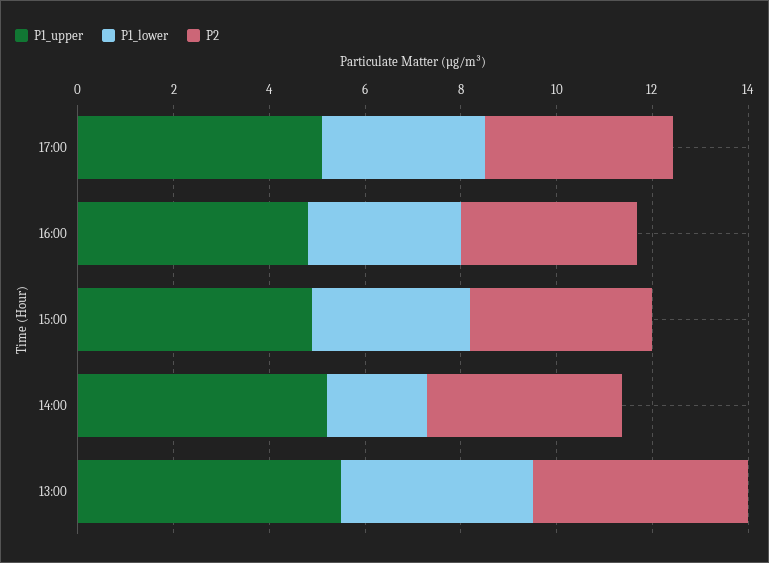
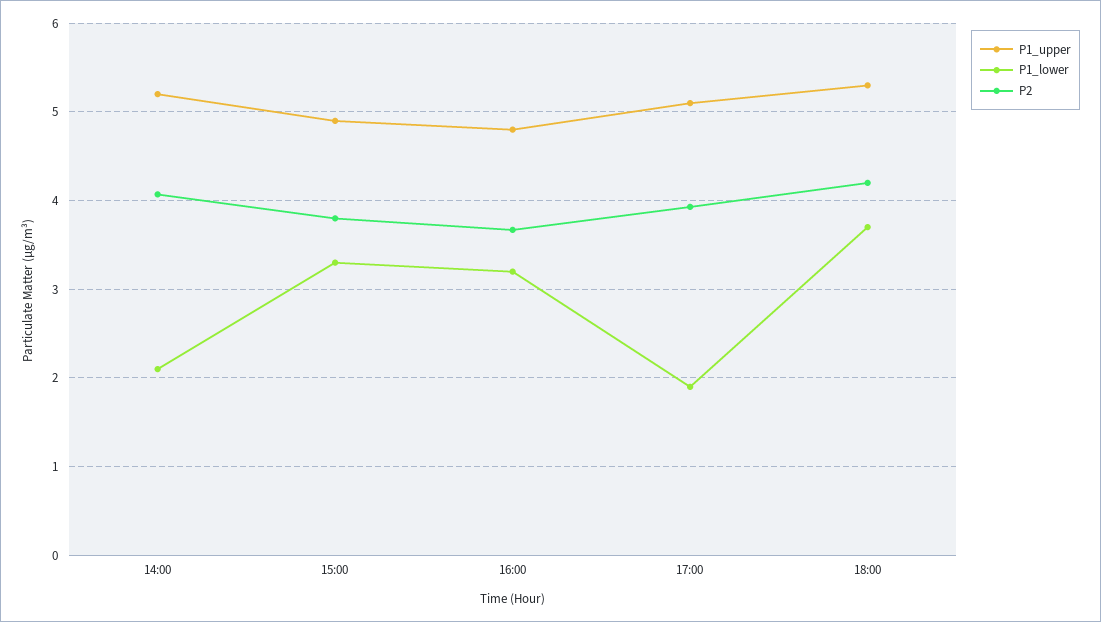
P1_lower, 17:00: 3.5 -> 1.9
P1_upper, 13:00: 5.5 -> none
P1_lower, 13:00: 4 -> none
P2, 13:00: 4.5 -> none
P1_upper, 18:00: none -> 5.3
P1_lower, 18:00: none -> 3.7
P2, 18:00: none -> 4.2

